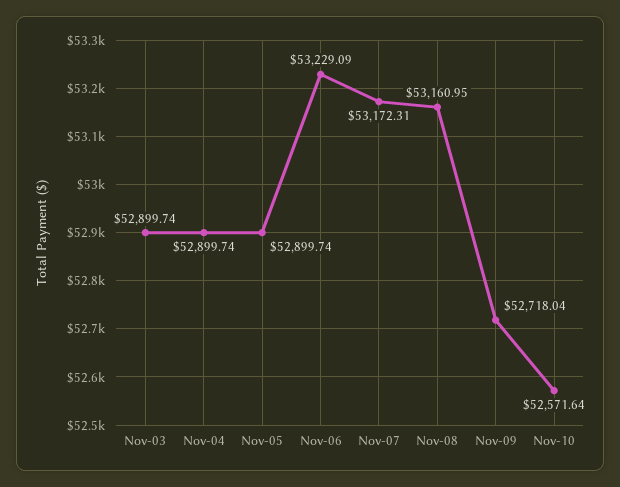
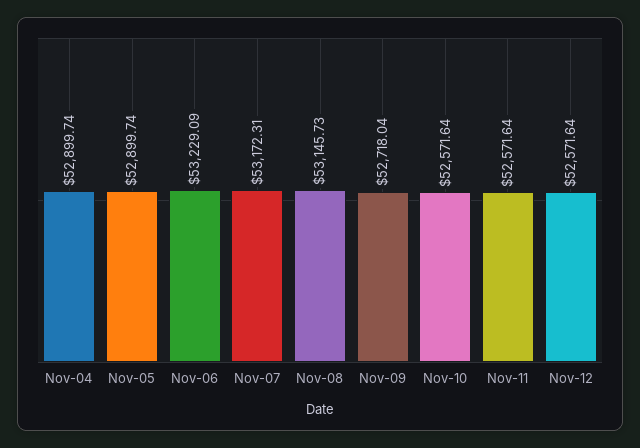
Nov-03: 52899.74 -> none
Nov-08: 53160.95 -> 53145.73
Nov-11: none -> 52571.64
Nov-12: none -> 52571.64

